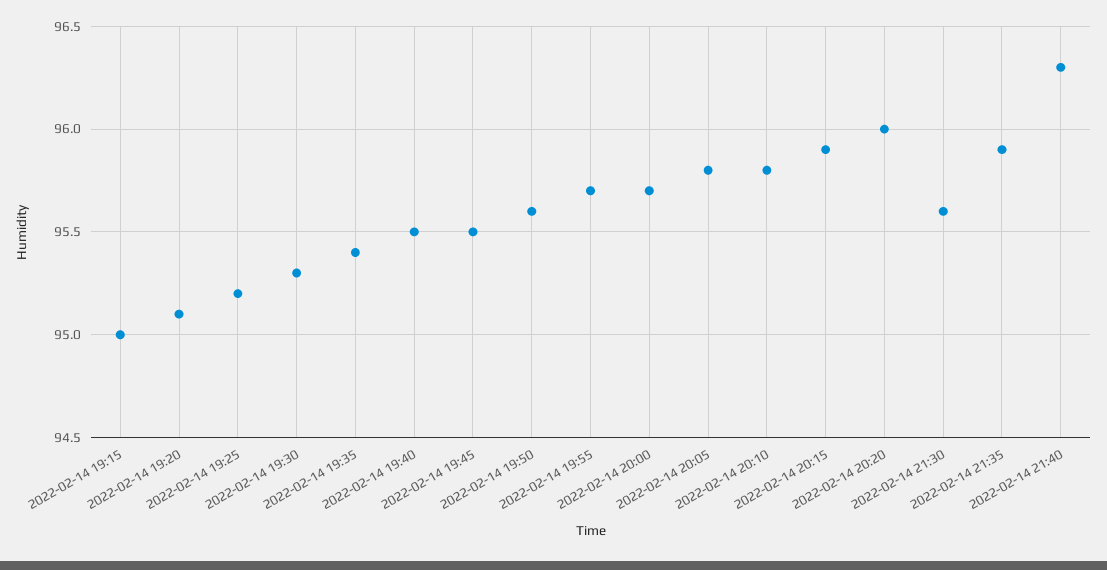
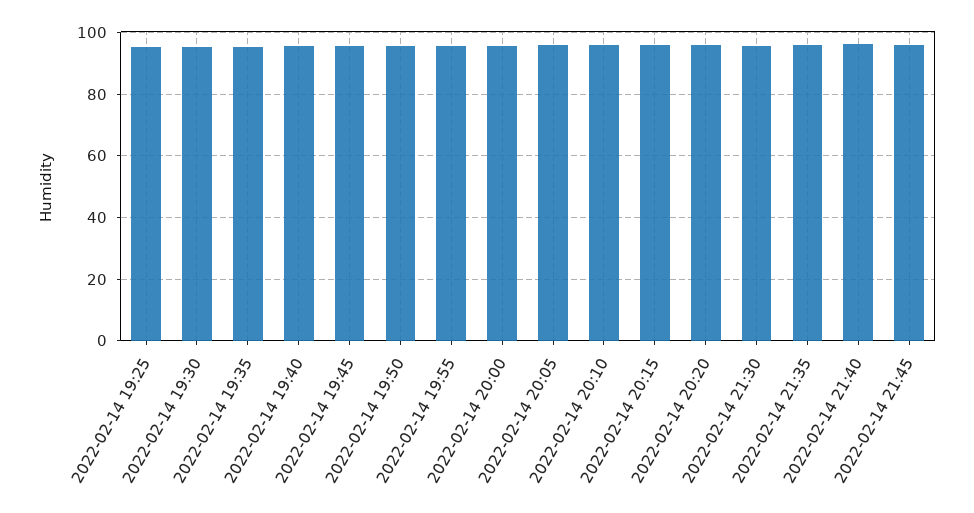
2022-02-14 19:15: 95 -> none
2022-02-14 19:20: 95.1 -> none
2022-02-14 21:45: none -> 96

